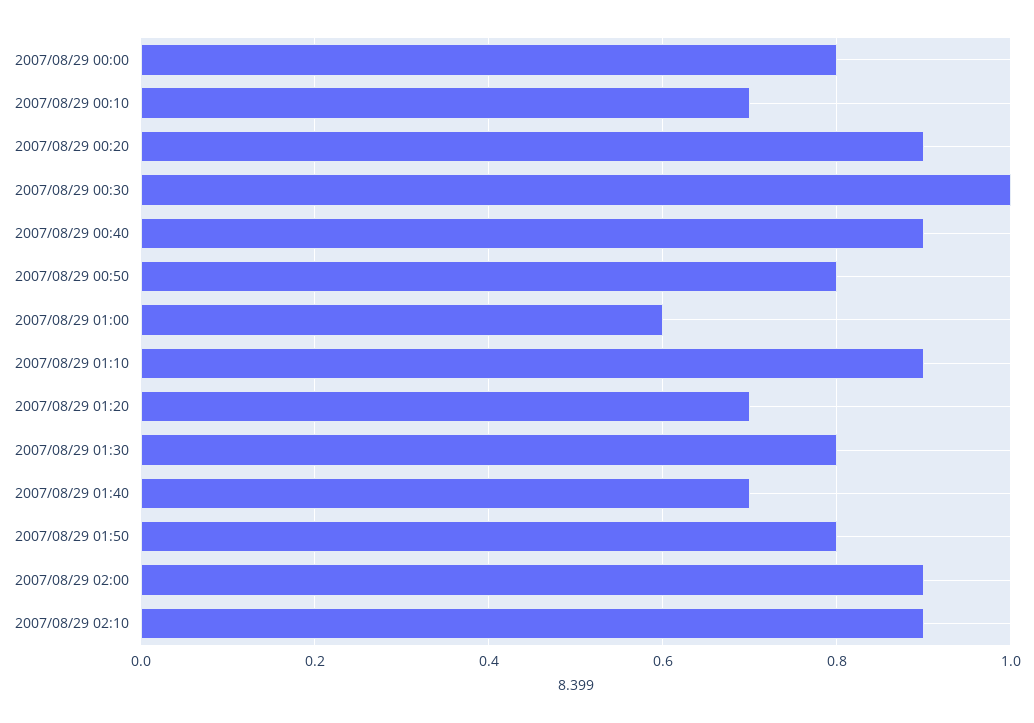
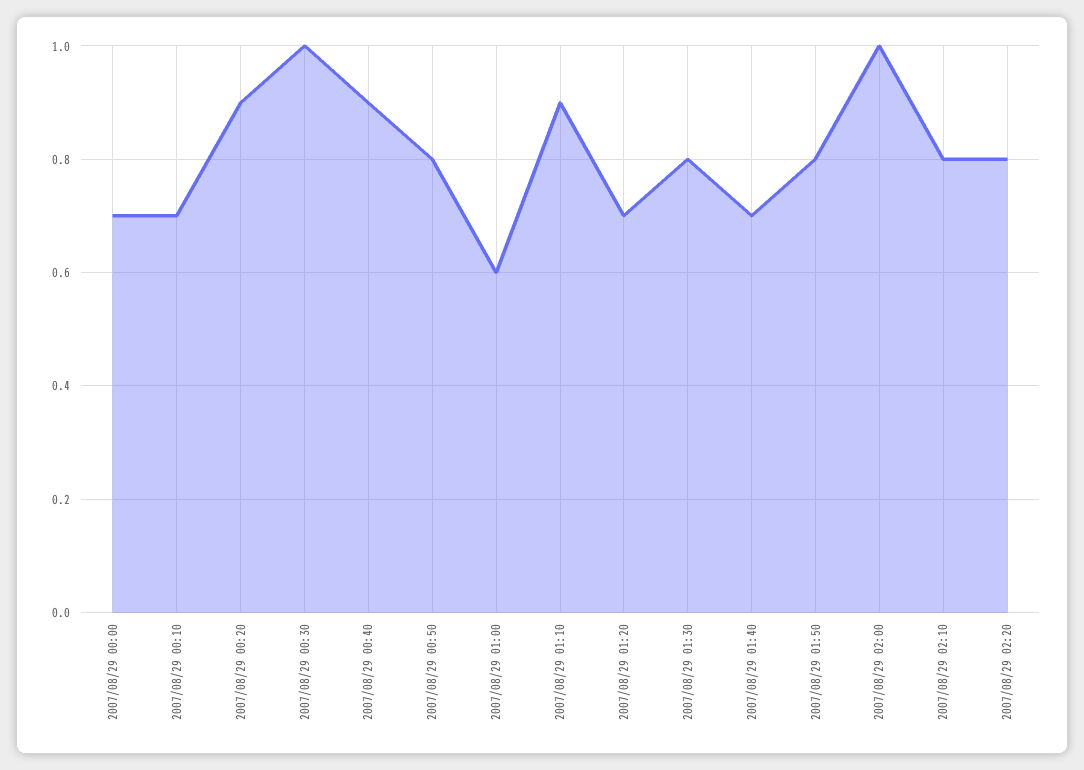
2007/08/29 00:00: 0.8 -> 0.7
2007/08/29 02:00: 0.9 -> 1
2007/08/29 02:10: 0.9 -> 0.8
2007/08/29 02:20: none -> 0.8

